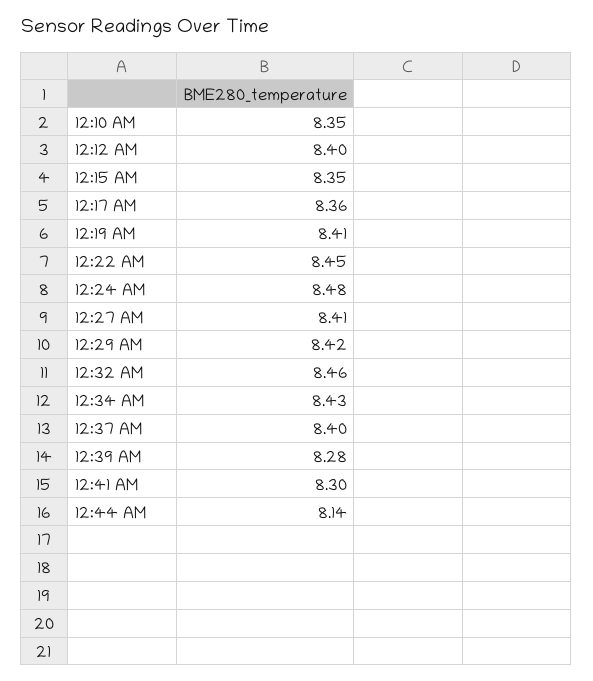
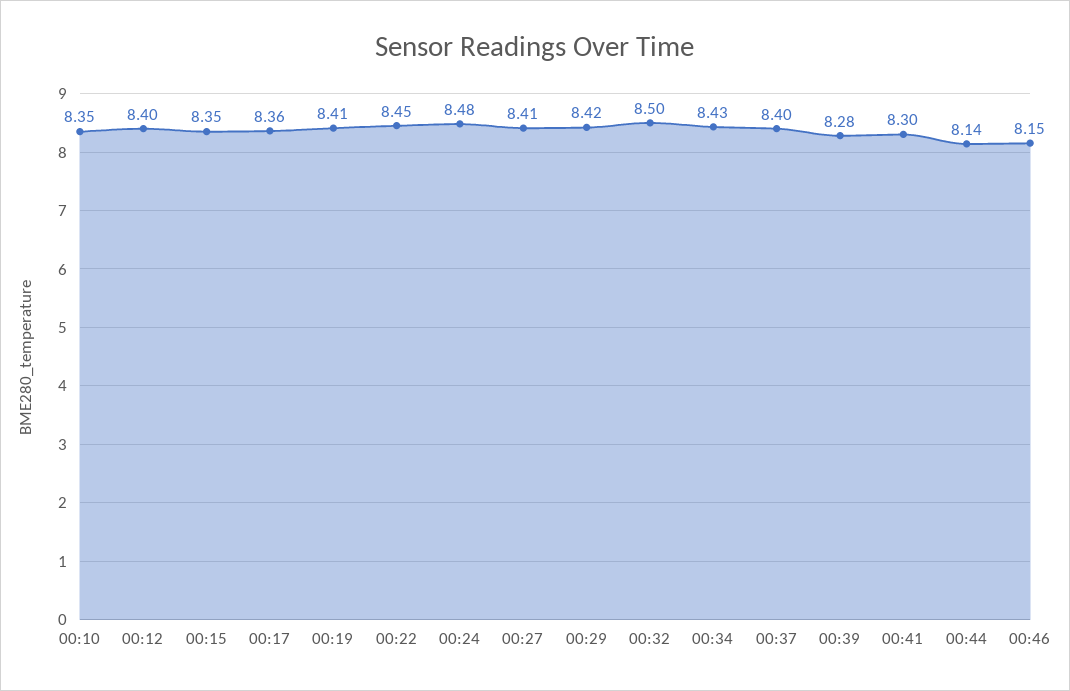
12:32 AM: 8.46 -> 8.5
00:46: none -> 8.15

